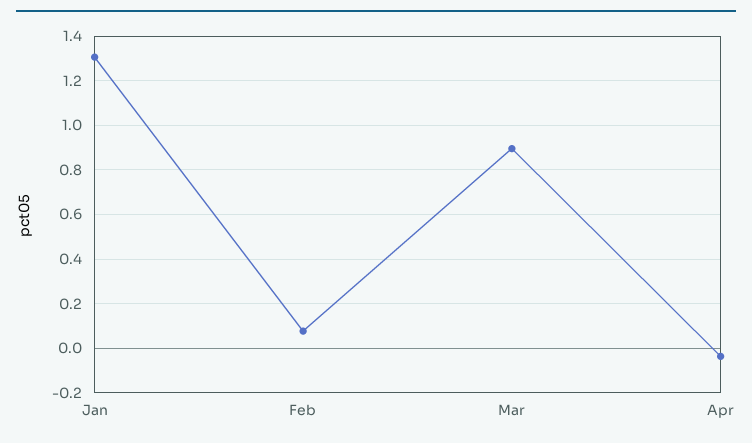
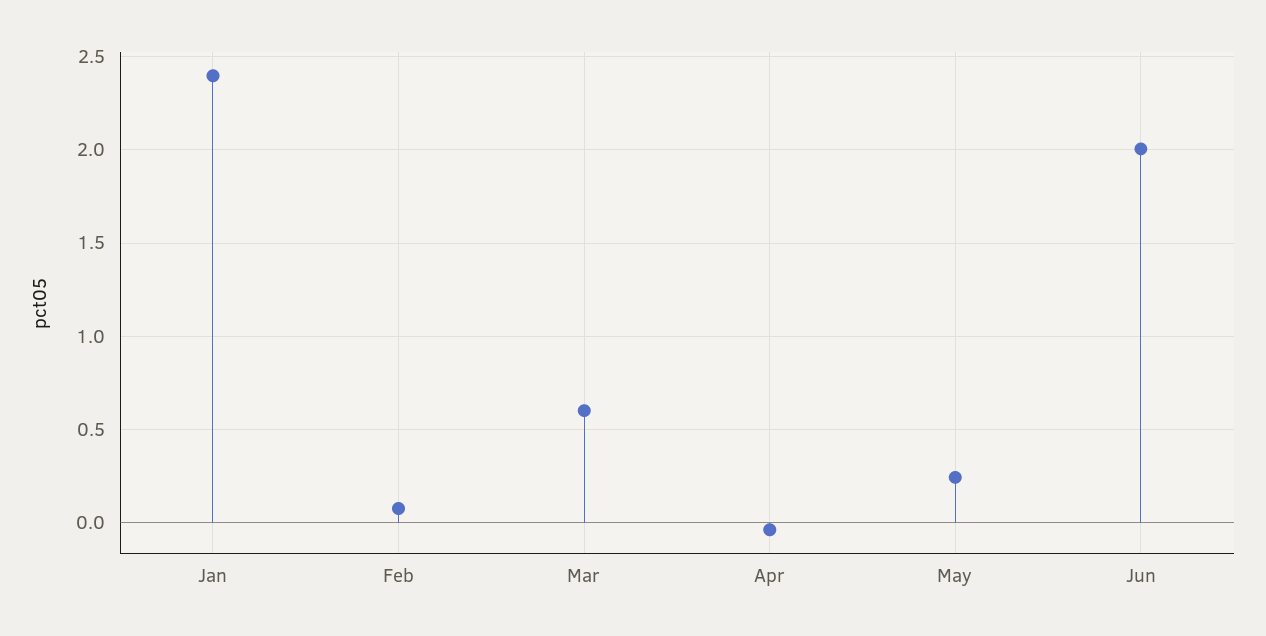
Jan: 1.3 -> 2.4
Mar: 0.9 -> 0.6
May: none -> 0.25
Jun: none -> 2

